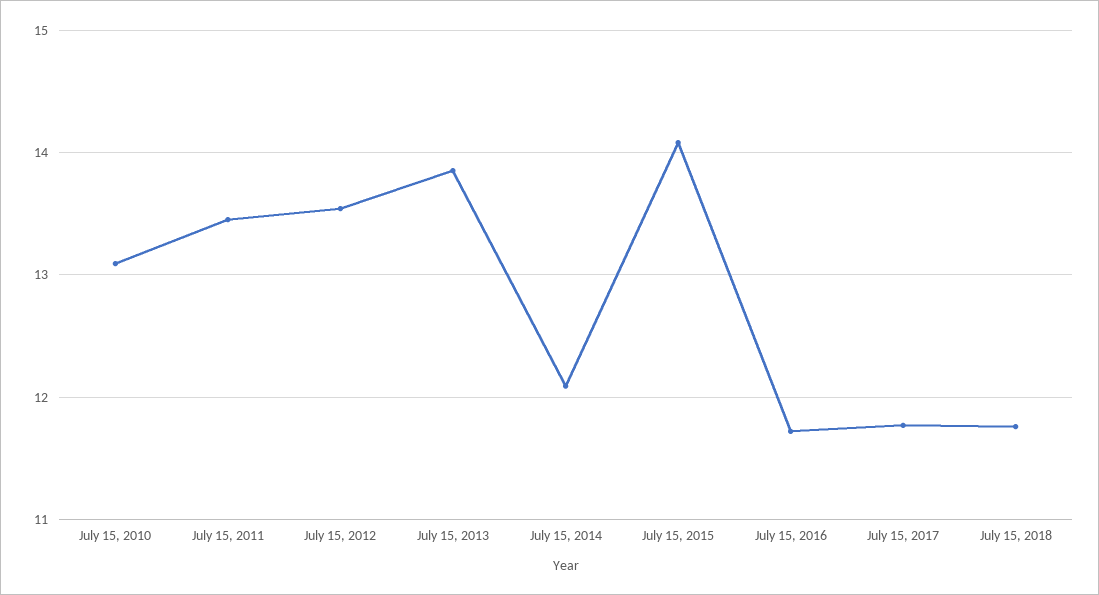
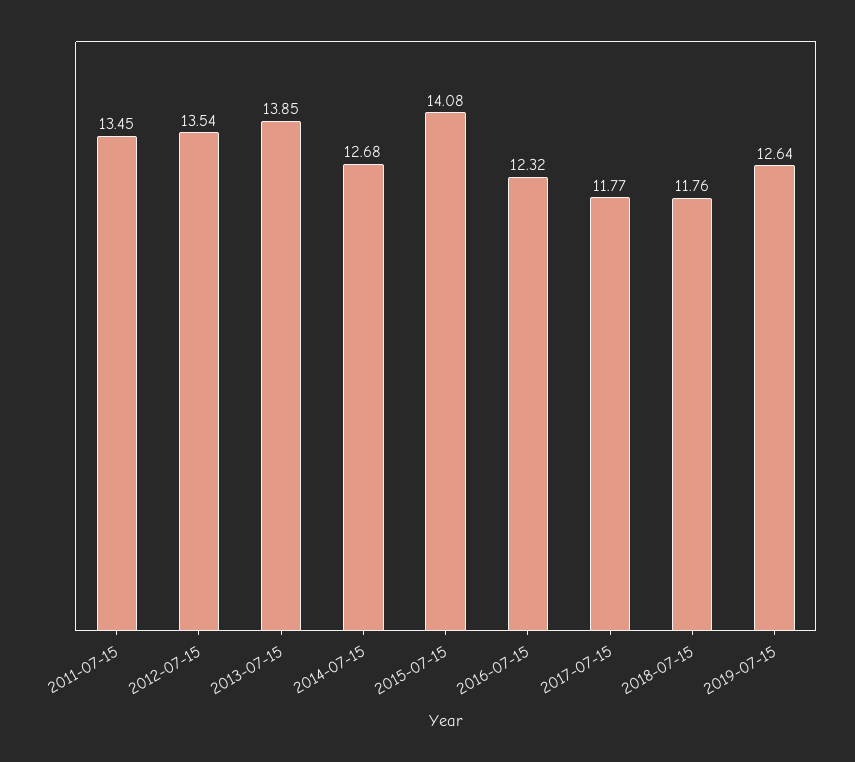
July 15, 2010: 13.1 -> none
July 15, 2014: 12.1 -> 12.68
July 15, 2016: 11.7 -> 12.32
2019-07-15: none -> 12.64

